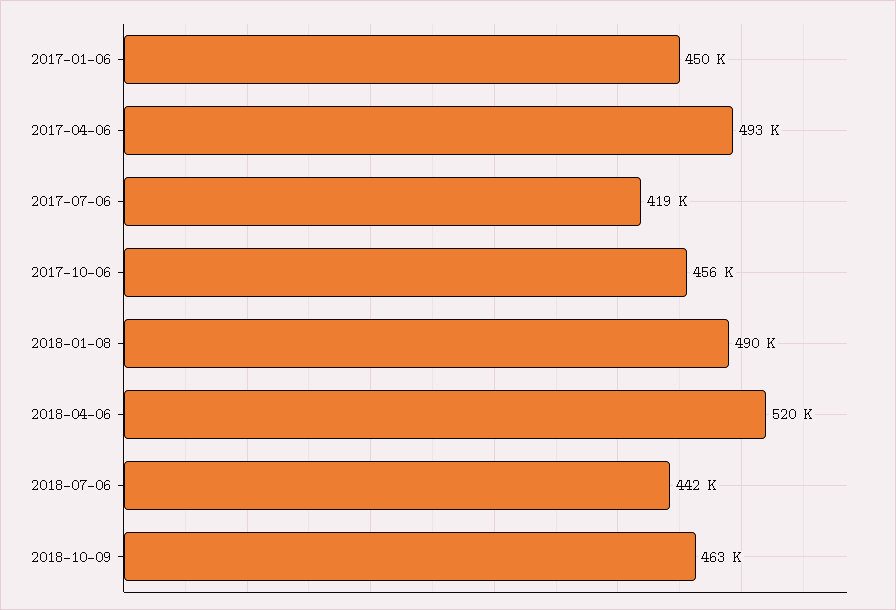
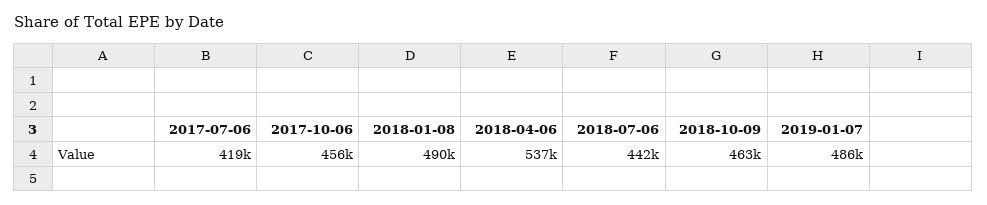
2017-01-06: 450000 -> none
2017-04-06: 493000 -> none
2018-04-06: 520000 -> 537000
2019-01-07: none -> 486000

